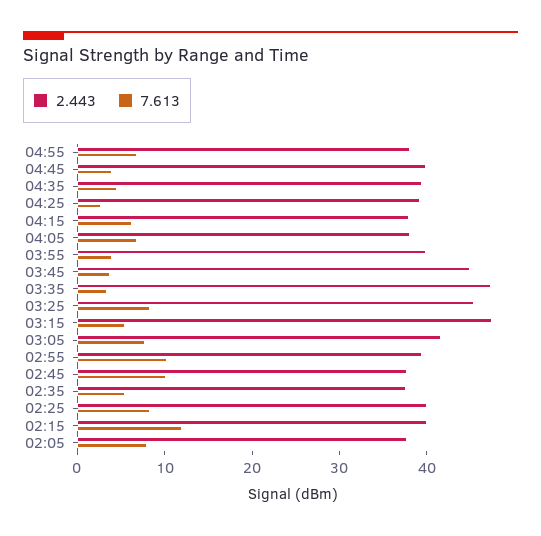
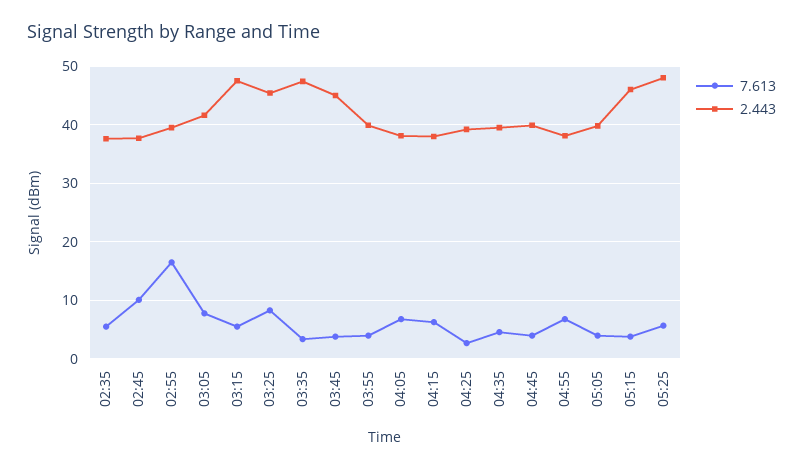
7.613, 02:55: 10 -> 16
2.443, 02:25: 40 -> none
7.613, 02:25: 8 -> none
2.443, 02:15: 40 -> none
7.613, 02:15: 12 -> none
2.443, 02:05: 38 -> none
7.613, 02:05: 8 -> none
7.613, 05:05: none -> 4
2.443, 05:05: none -> 40
7.613, 05:15: none -> 4
2.443, 05:15: none -> 46
7.613, 05:25: none -> 6
2.443, 05:25: none -> 48

